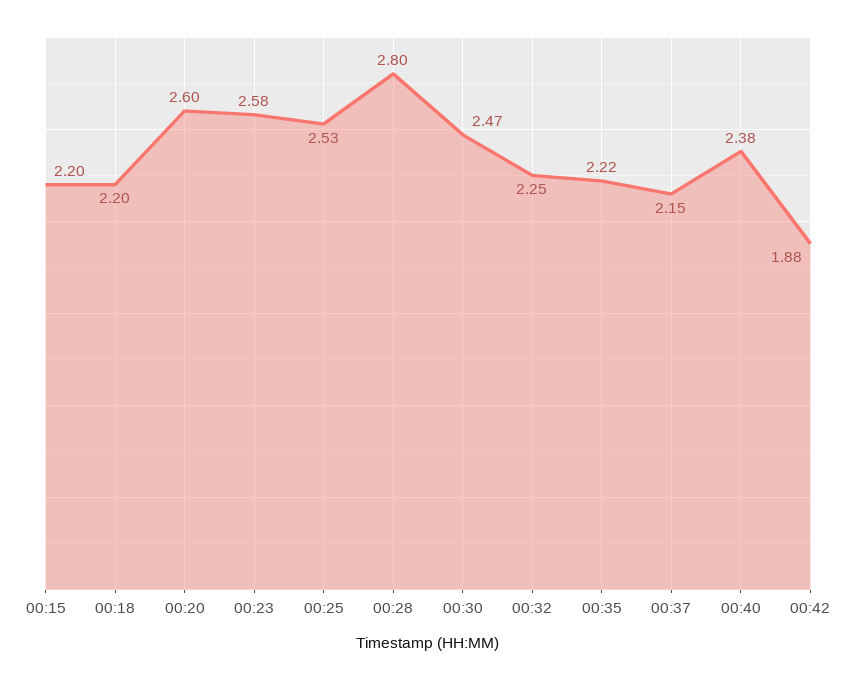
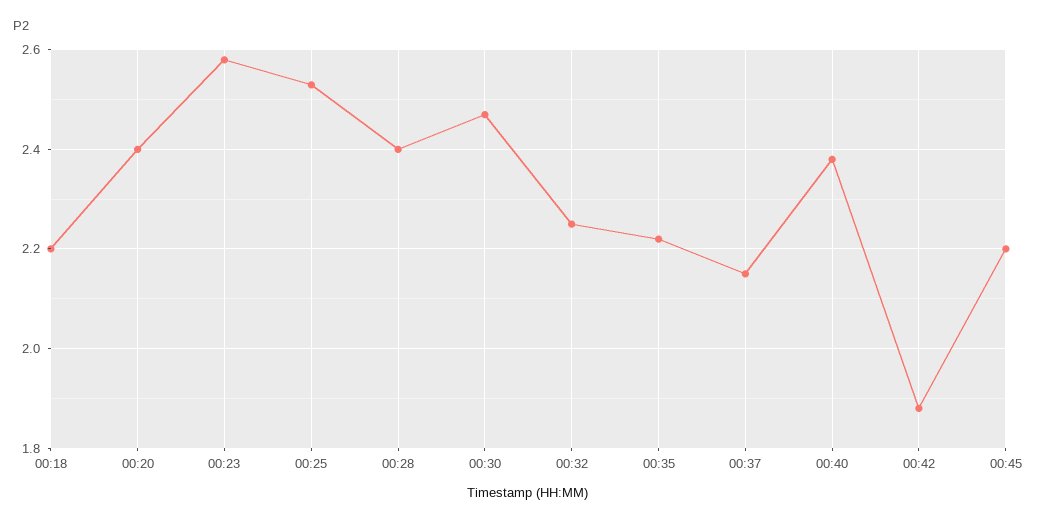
00:15: 2.2 -> none
00:20: 2.6 -> 2.4
00:28: 2.8 -> 2.4
00:45: none -> 2.2

